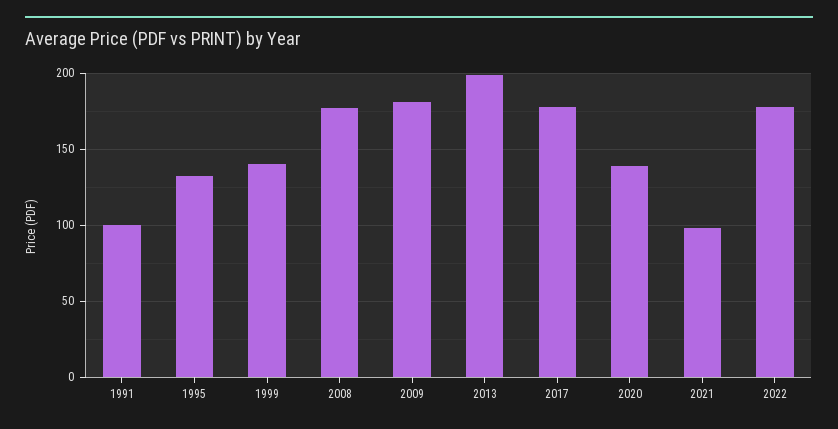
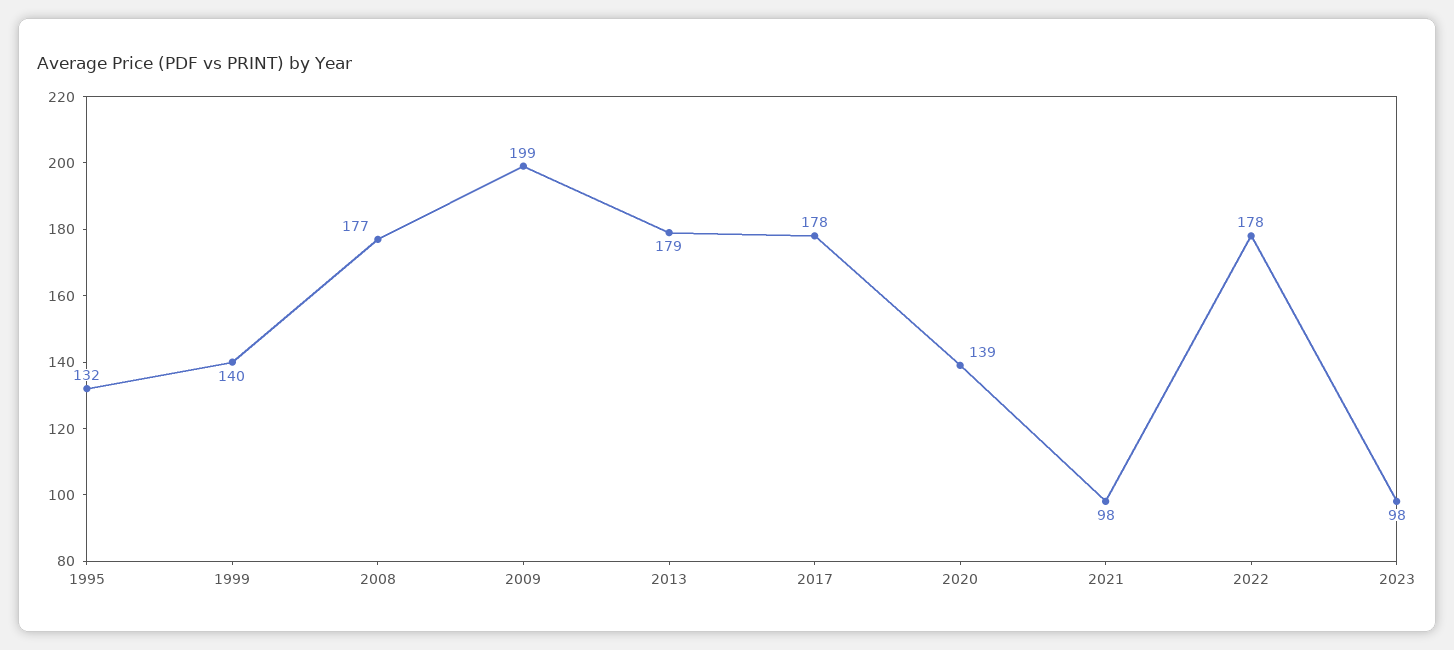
1991: 100 -> none
2009: 180 -> 199
2013: 200 -> 179
2023: none -> 98

